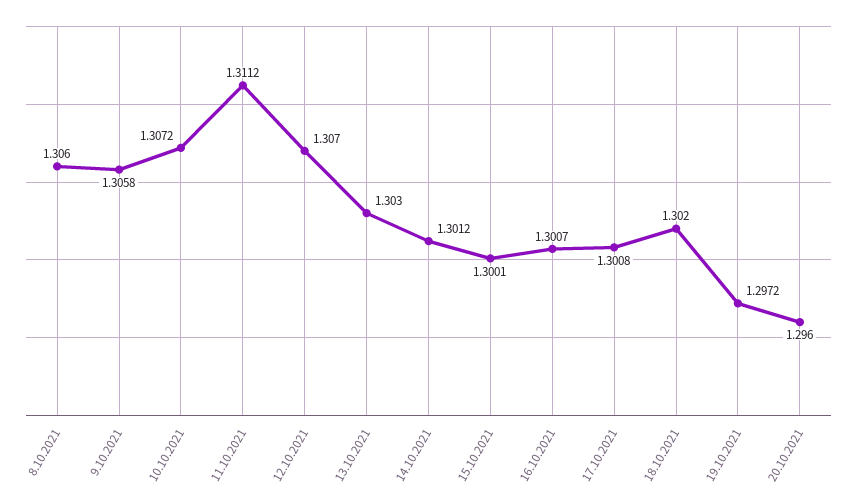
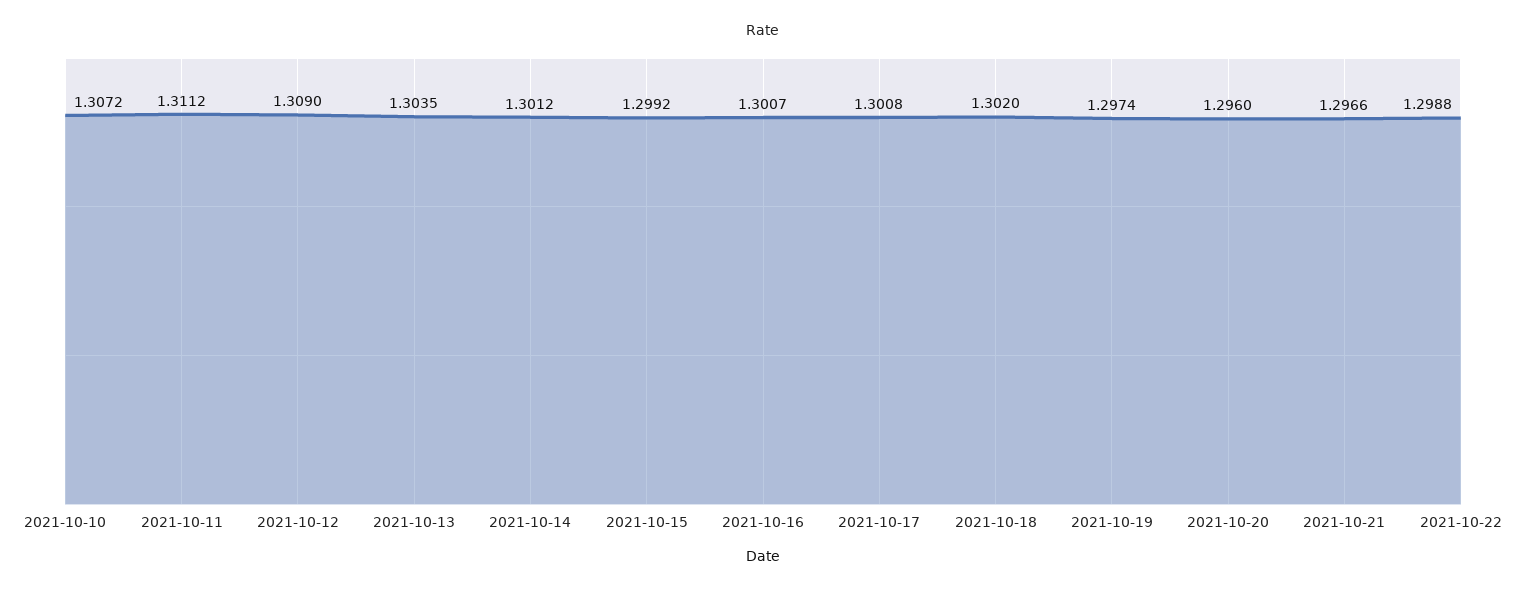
8.10.2021: 1.306 -> none
9.10.2021: 1.3058 -> none
12.10.2021: 1.307 -> 1.309
13.10.2021: 1.303 -> 1.3035
15.10.2021: 1.3001 -> 1.2992
19.10.2021: 1.2972 -> 1.2974
2021-10-21: none -> 1.2966
2021-10-22: none -> 1.2988

